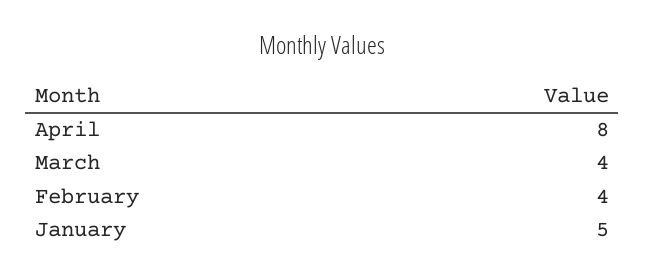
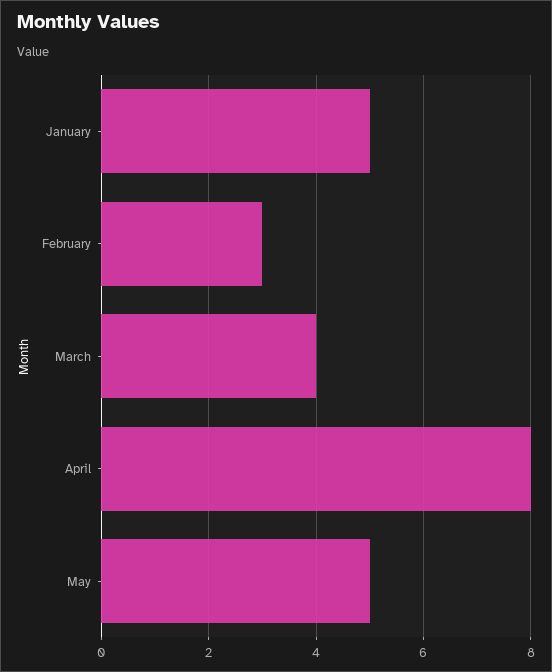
February: 4 -> 3
May: none -> 5

